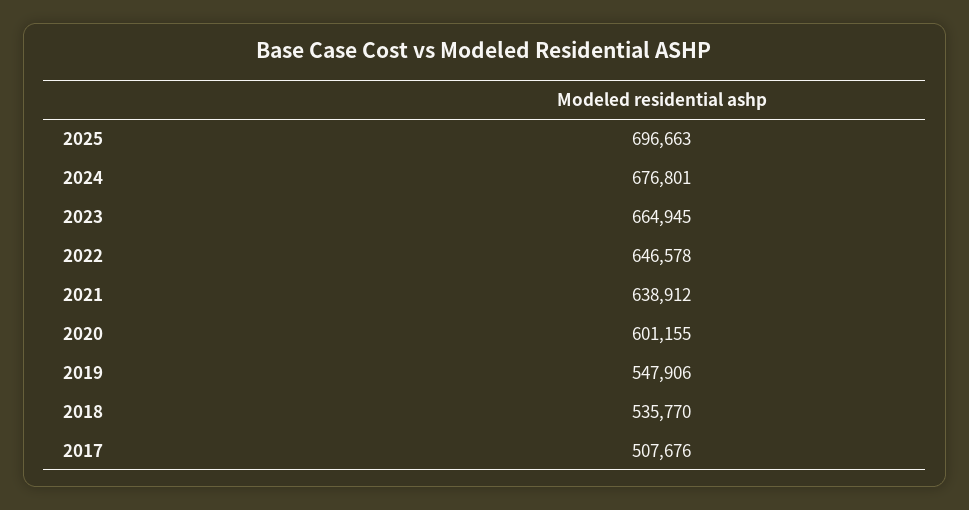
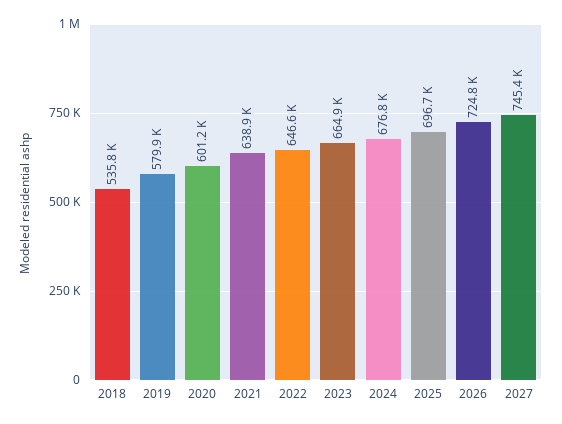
2019: 547906 -> 579900
2017: 507676 -> none
2026: none -> 724800
2027: none -> 745400

